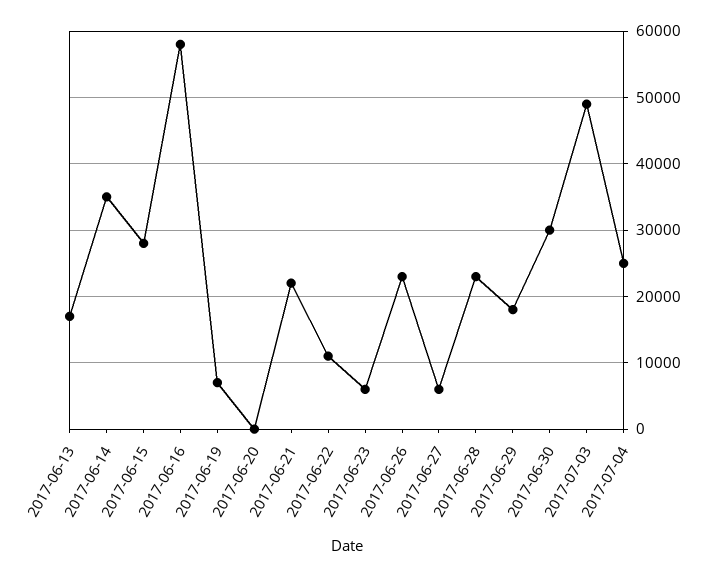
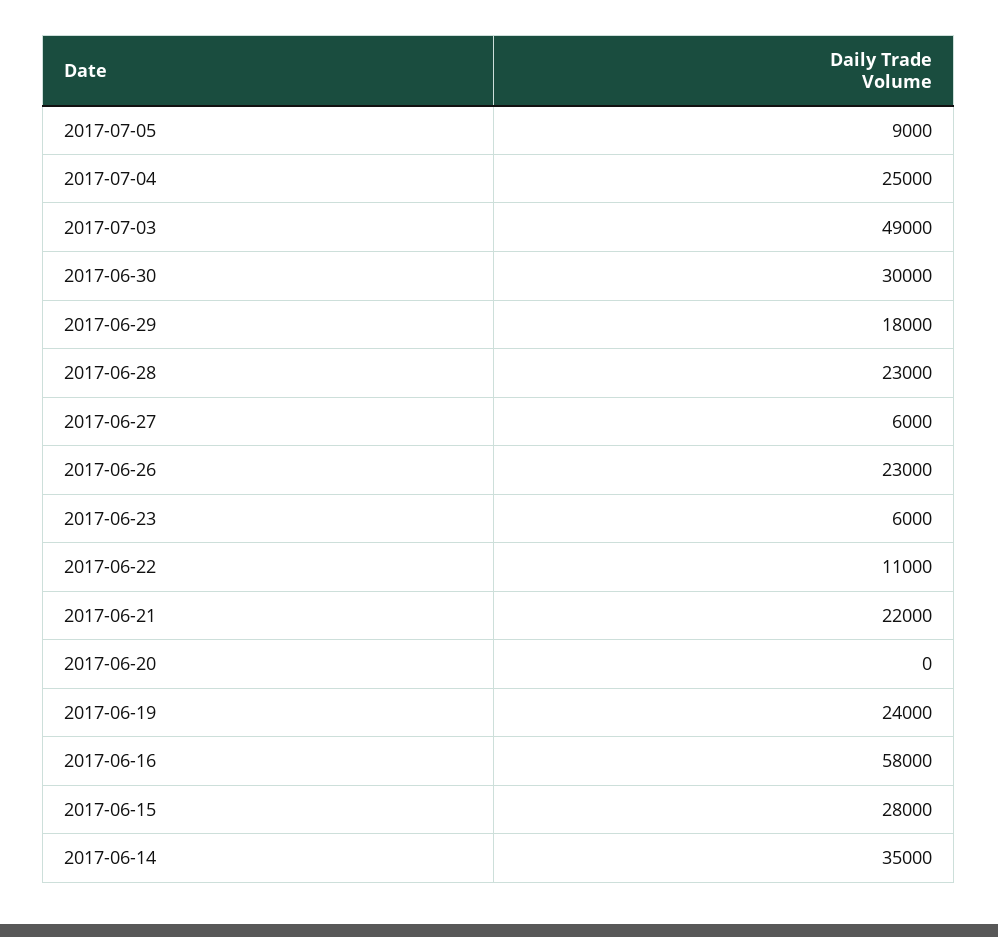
2017-06-13: 17000 -> none
2017-06-19: 7000 -> 24000
2017-07-05: none -> 9000

